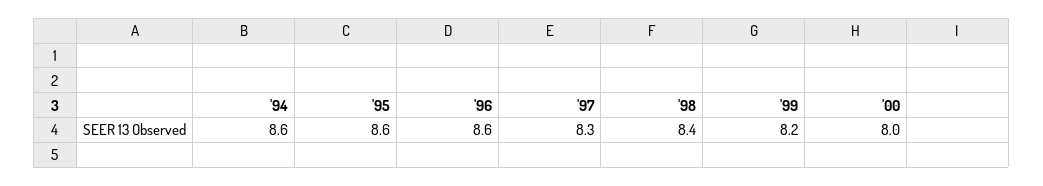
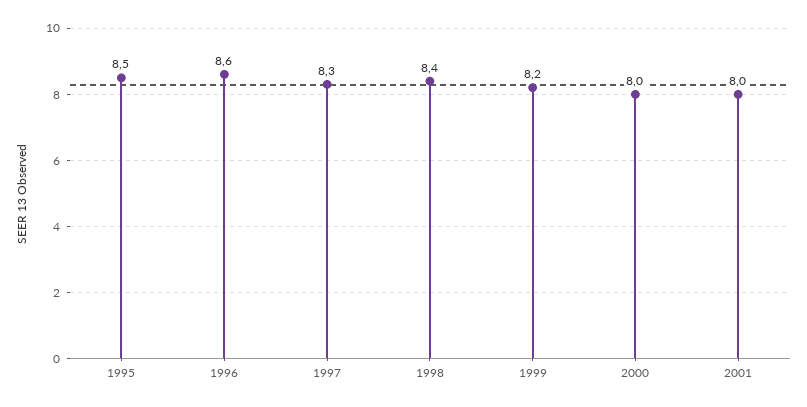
'94: 8.6 -> none
'95: 8.6 -> 8.5
2001: none -> 8

